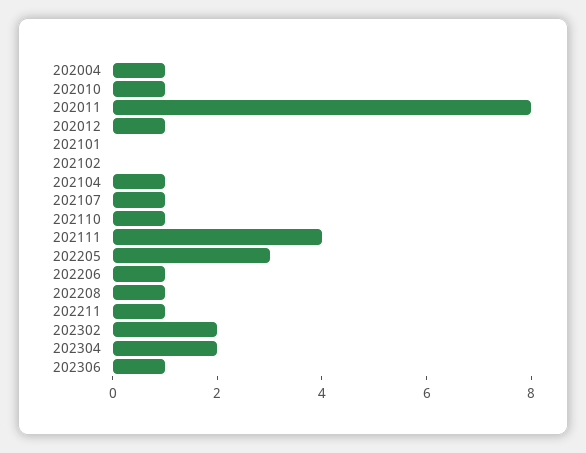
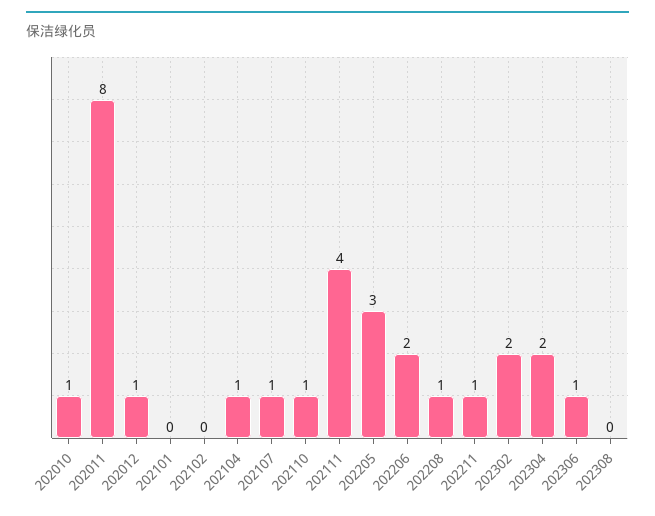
202004: 1 -> none
202206: 1 -> 2
202308: none -> 0

